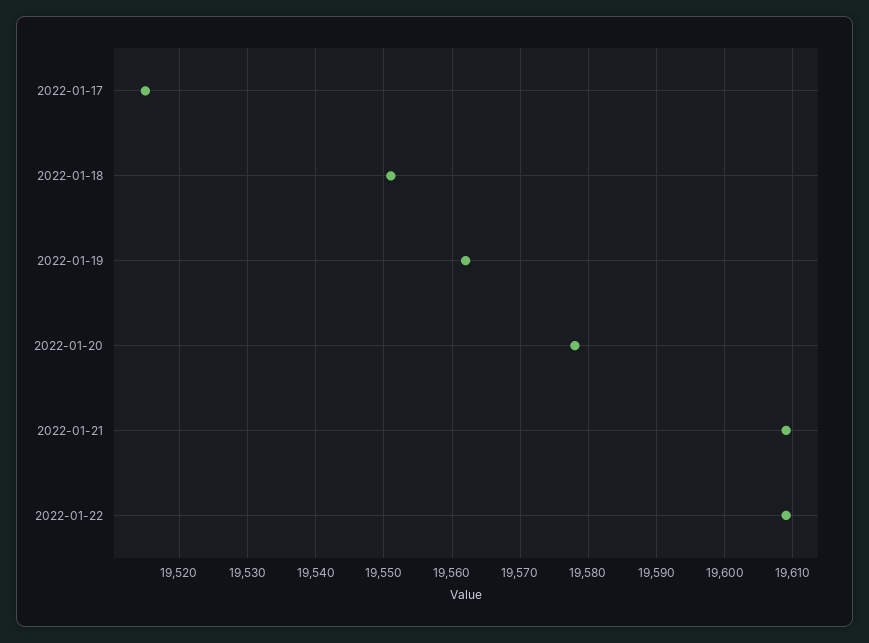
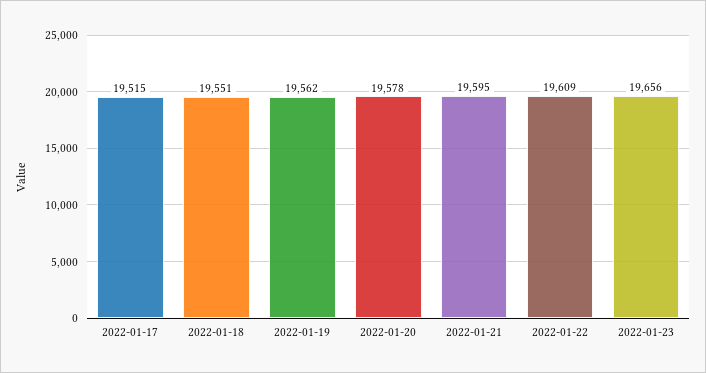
2022-01-21: 19609 -> 19595
2022-01-23: none -> 19656

